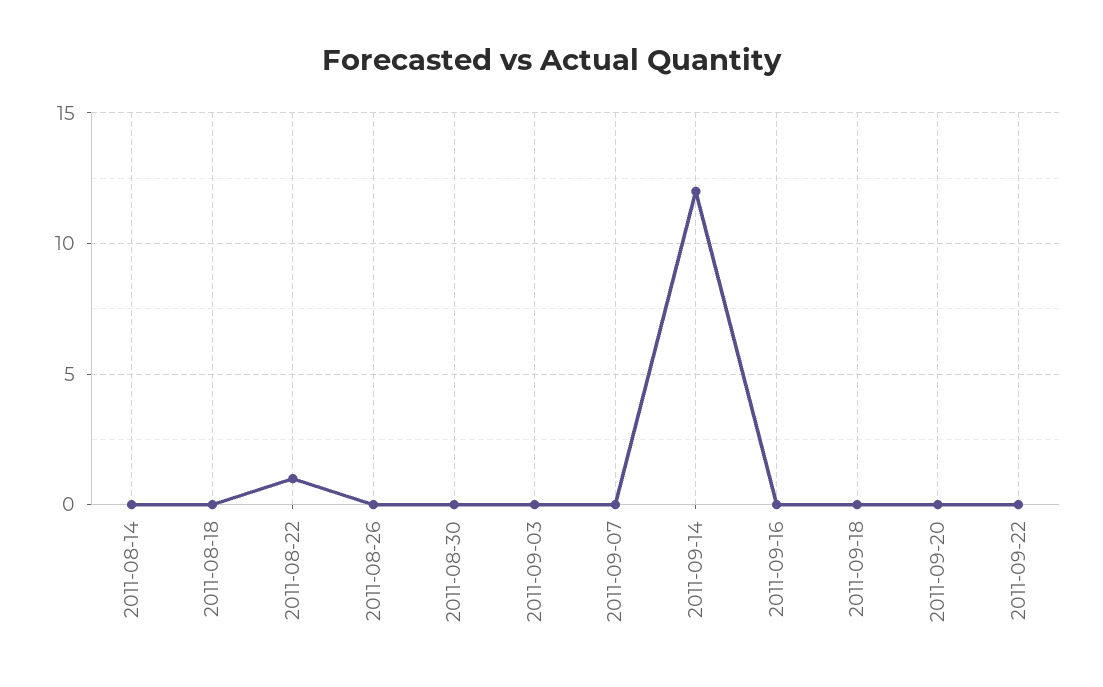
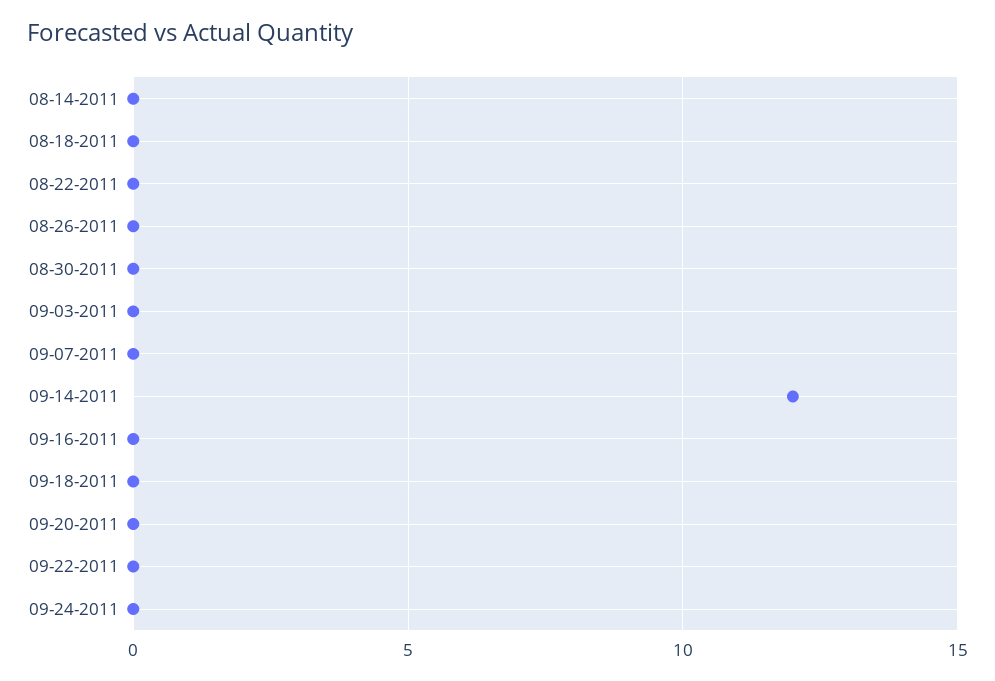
2011-08-22: 1 -> 0
09-24-2011: none -> 0

